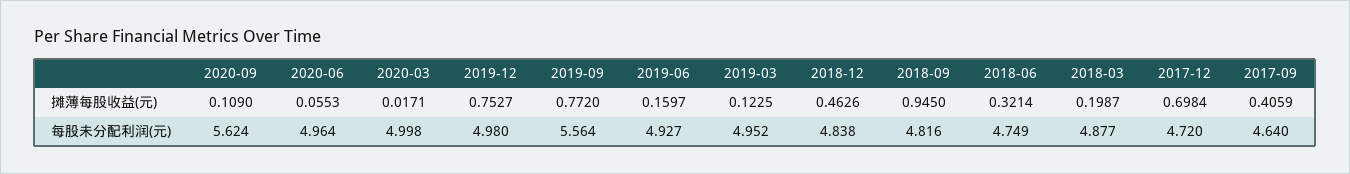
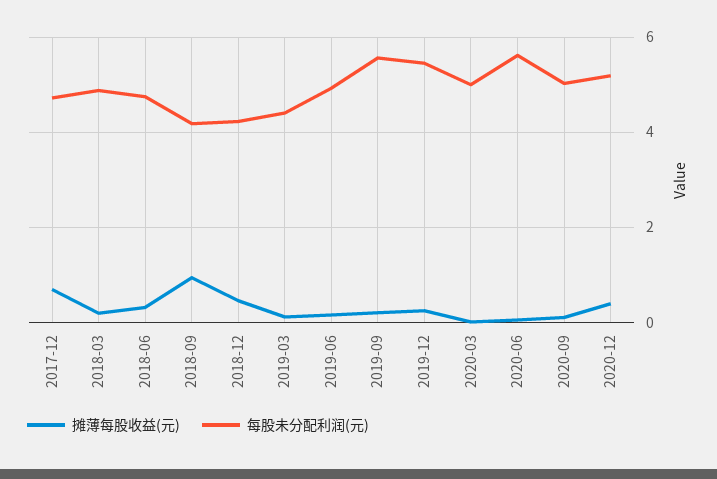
摊薄每股收益(元), 2019-12: 0.7527 -> 0.2
摊薄每股收益(元), 2019-09: 0.772 -> 0.2
摊薄每股收益(元), 2017-09: 0.4059 -> none
每股未分配利润(元), 2020-09: 5.624 -> 5
每股未分配利润(元), 2020-06: 4.964 -> 5.6
每股未分配利润(元), 2019-12: 4.98 -> 5.4
每股未分配利润(元), 2019-03: 4.952 -> 4.4
每股未分配利润(元), 2018-12: 4.838 -> 4.2
每股未分配利润(元), 2018-09: 4.816 -> 4.2
每股未分配利润(元), 2017-09: 4.64 -> none
摊薄每股收益(元), 2020-12: none -> 0.4
每股未分配利润(元), 2020-12: none -> 5.2

